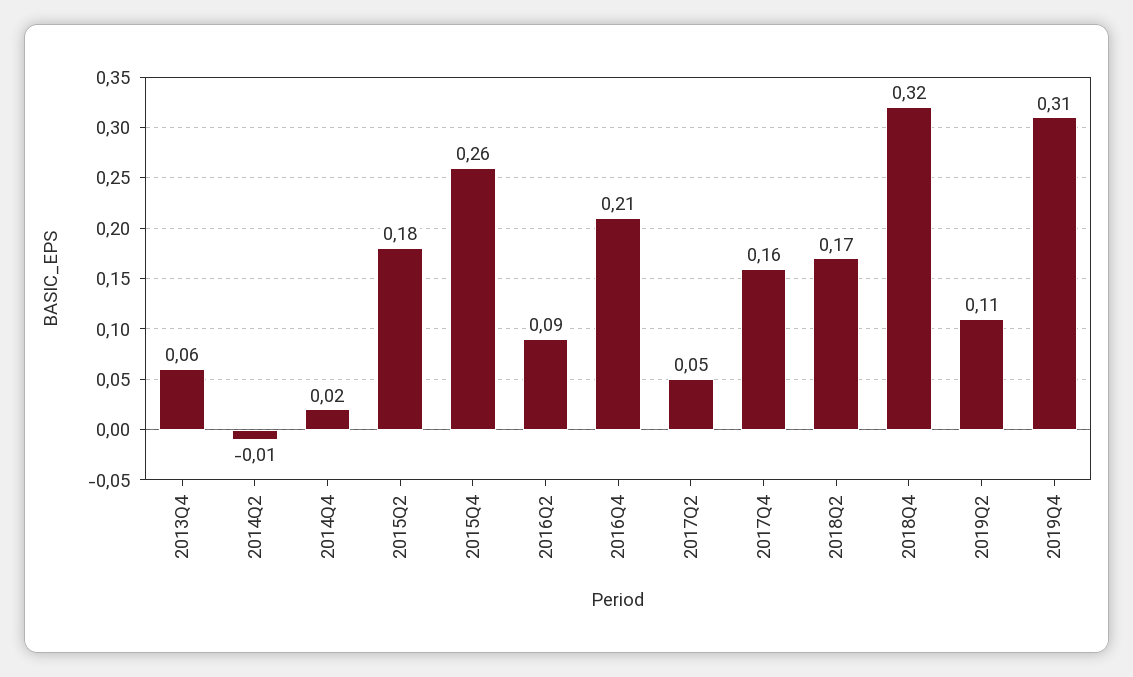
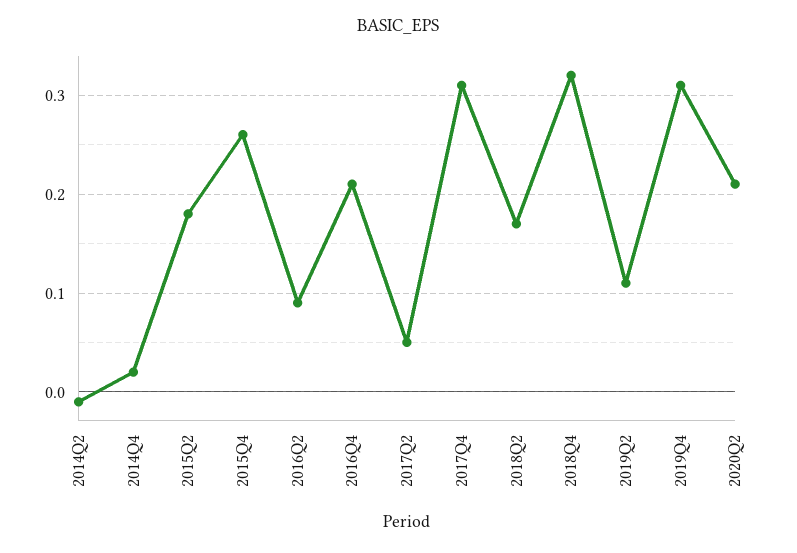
2013Q4: 0.06 -> none
2017Q4: 0.16 -> 0.31
2020Q2: none -> 0.21

